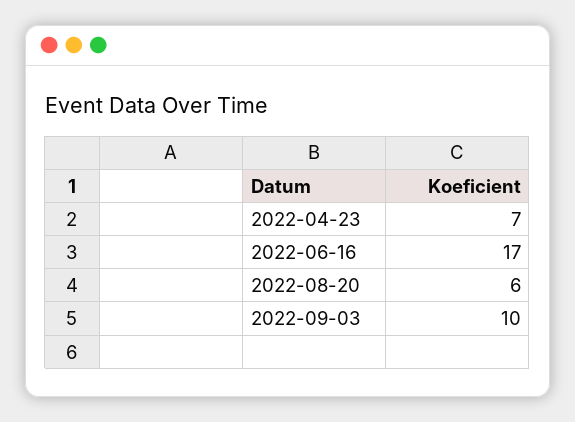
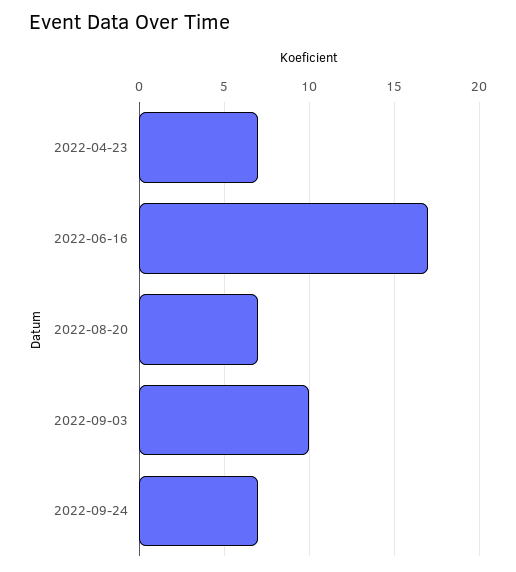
2022-08-20: 6 -> 7
2022-09-24: none -> 7

